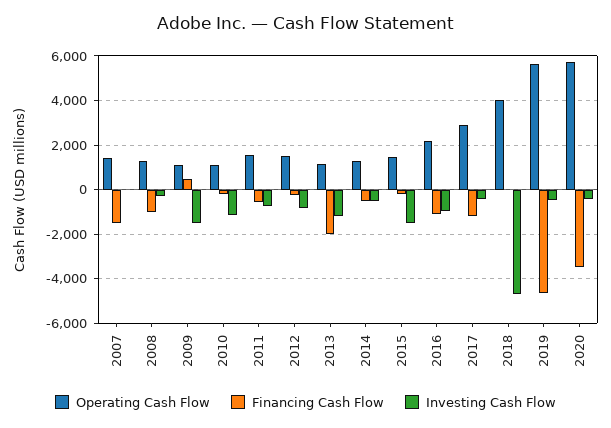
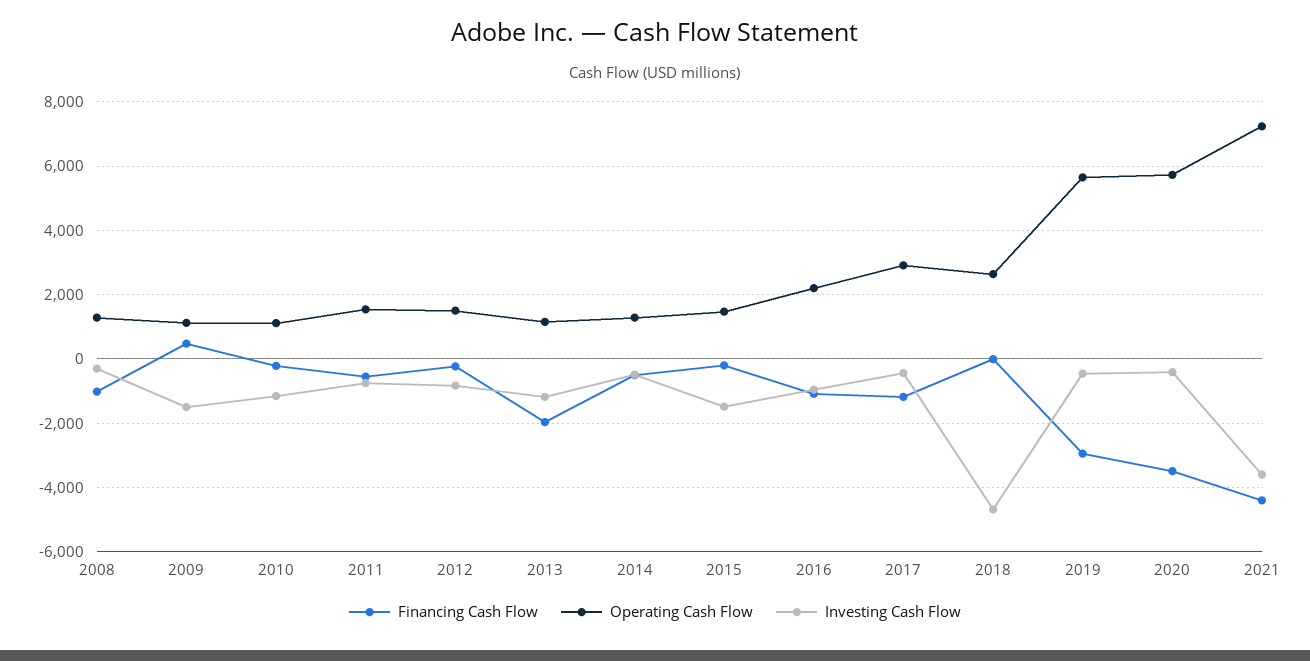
Operating Cash Flow, 2007: 1500 -> none
Financing Cash Flow, 2007: -1500 -> none
Investing Cash Flow, 2007: 0 -> none
Operating Cash Flow, 2018: 4000 -> 2600
Financing Cash Flow, 2019: -4500 -> -3000
Financing Cash Flow, 2021: none -> -4400
Operating Cash Flow, 2021: none -> 7200
Investing Cash Flow, 2021: none -> -3600

